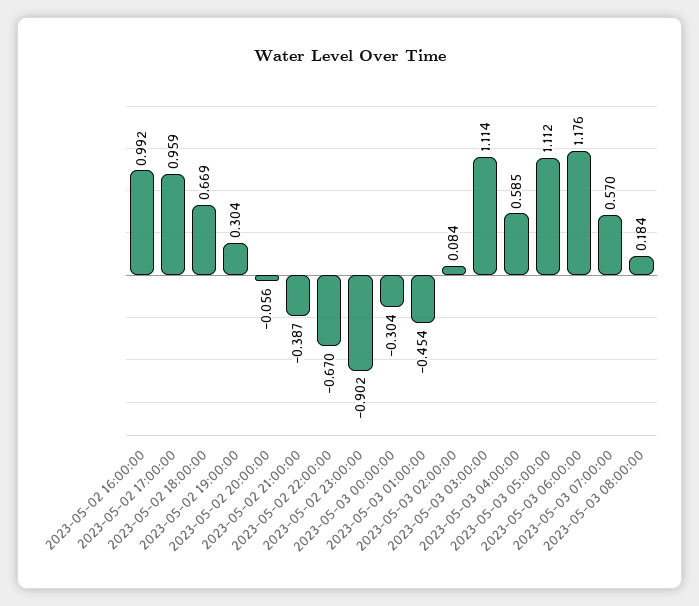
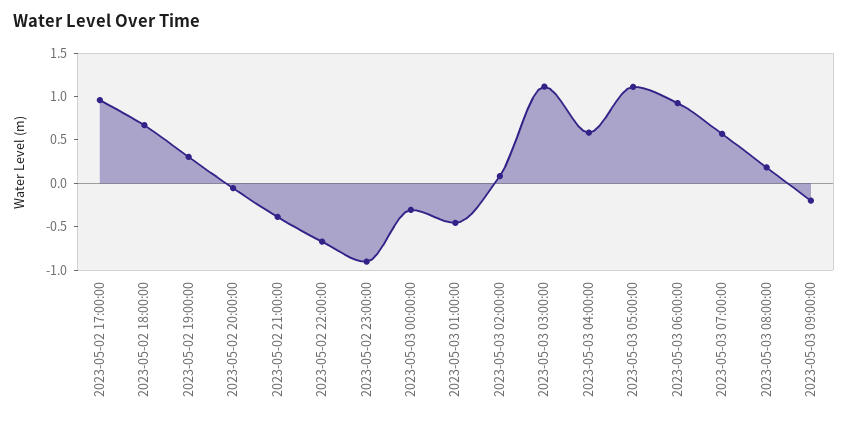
2023-05-02 16:00:00: 0.992 -> none
2023-05-03 06:00:00: 1.176 -> 0.9
2023-05-03 09:00:00: none -> -0.2

